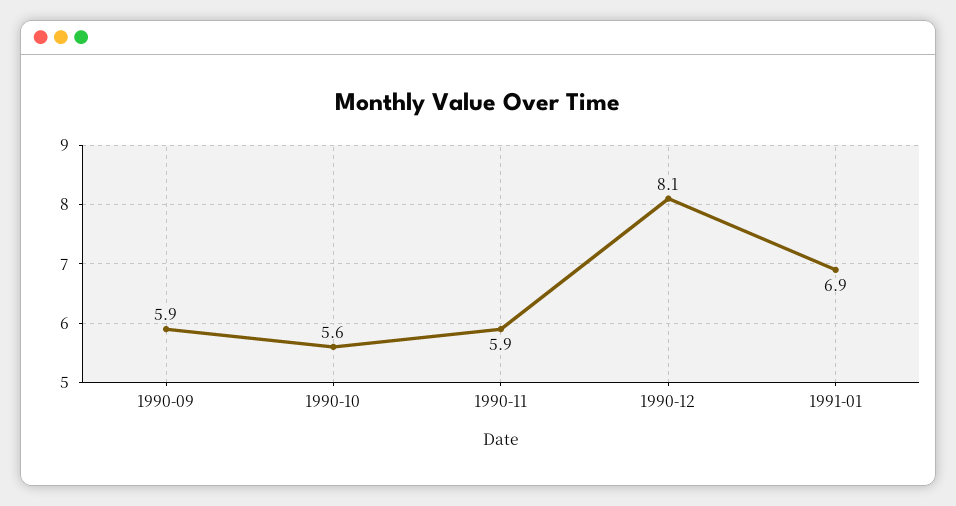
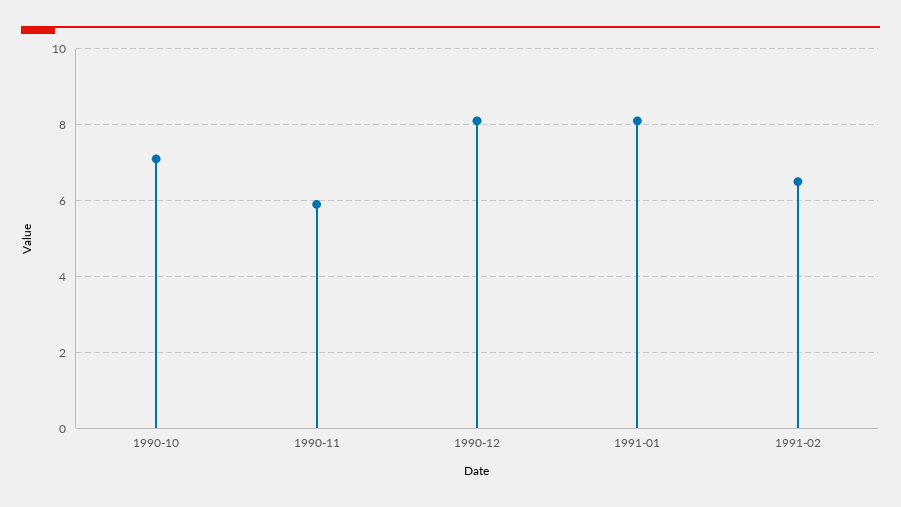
1990-09: 5.9 -> none
1990-10: 5.6 -> 7
1991-01: 6.9 -> 8
1991-02: none -> 6.5

